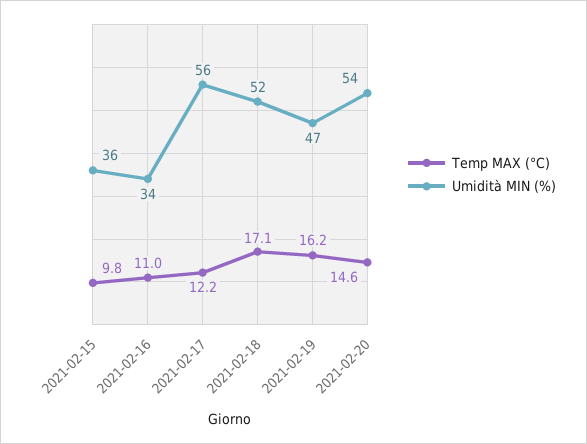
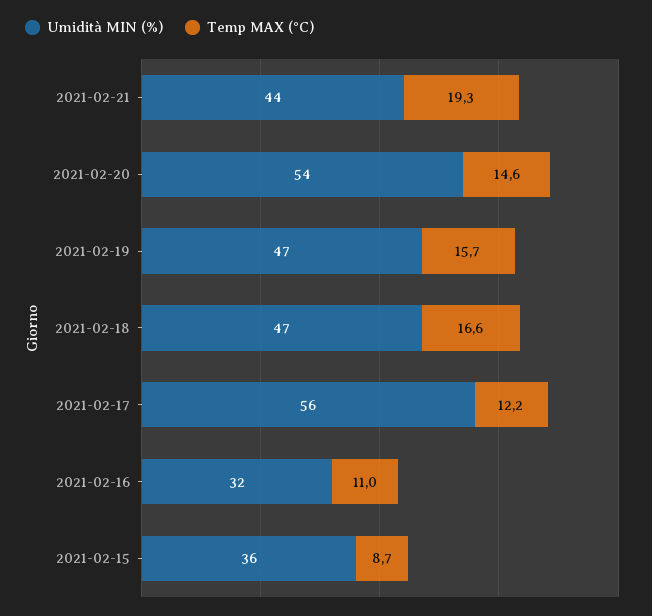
Temp MAX (°C), 2021-02-15: 9.8 -> 8.7
Umidità MIN (%), 2021-02-16: 34 -> 32
Temp MAX (°C), 2021-02-18: 17.1 -> 16.6
Umidità MIN (%), 2021-02-18: 52 -> 47
Temp MAX (°C), 2021-02-19: 16.2 -> 15.7
Umidità MIN (%), 2021-02-21: none -> 44
Temp MAX (°C), 2021-02-21: none -> 19.3

